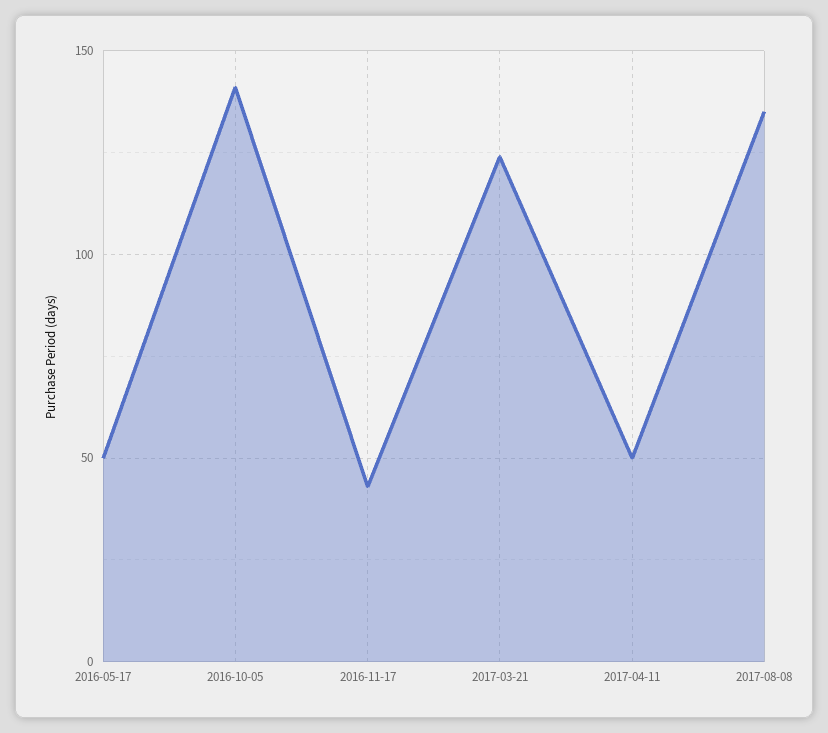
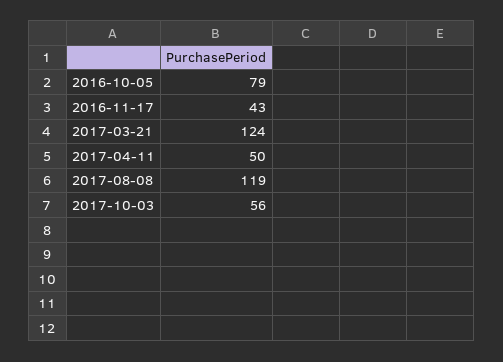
2016-05-17: 50 -> none
2016-10-05: 140 -> 79
2017-08-08: 135 -> 119
2017-10-03: none -> 56

